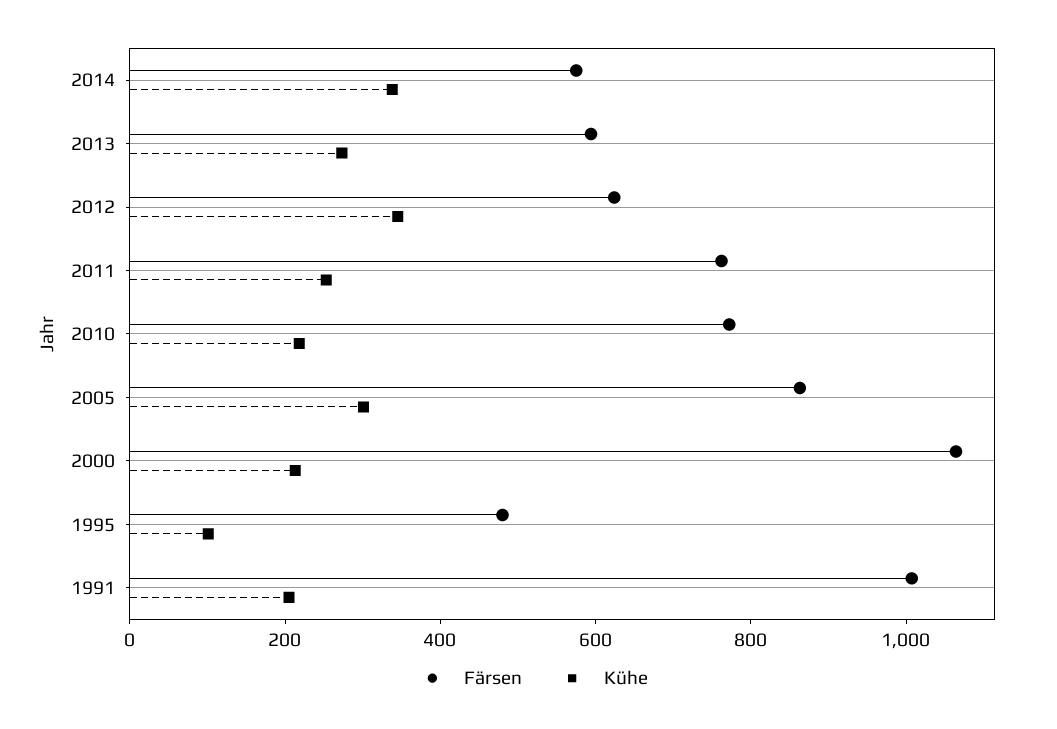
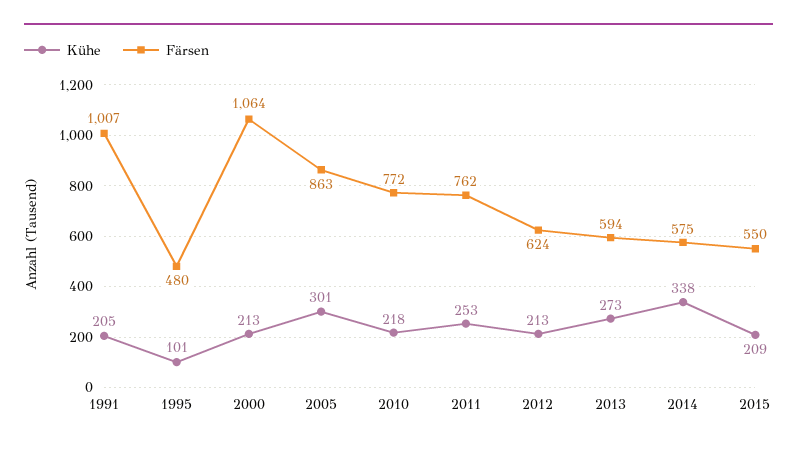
Kühe, 2012: 350 -> 213
Kühe, 2015: none -> 209
Färsen, 2015: none -> 550

